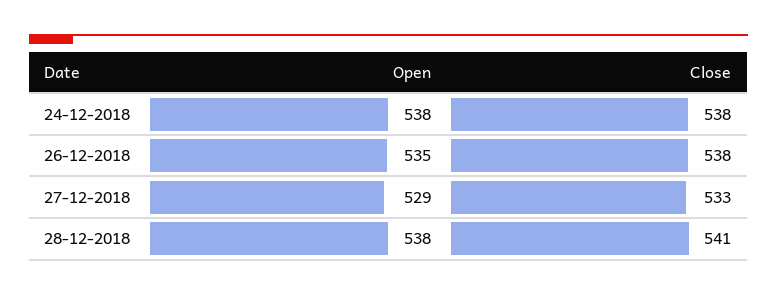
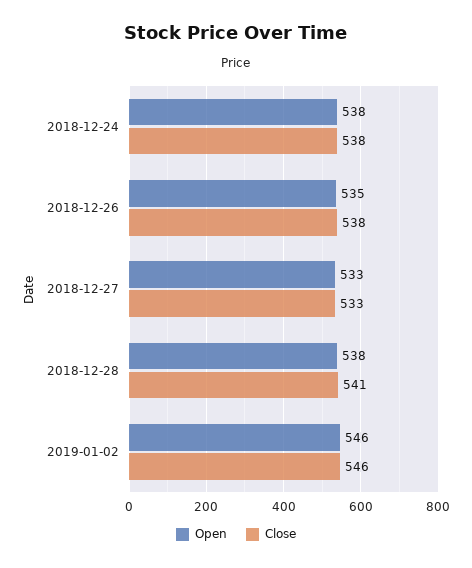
Open, 27-12-2018: 529 -> 533
Open, 2019-01-02: none -> 546
Close, 2019-01-02: none -> 546

